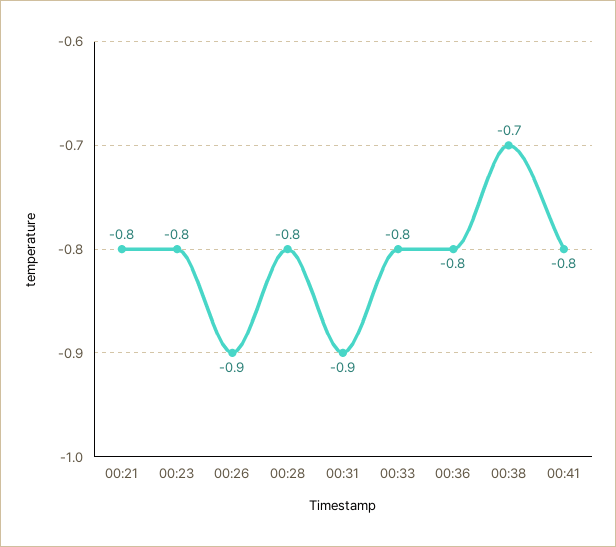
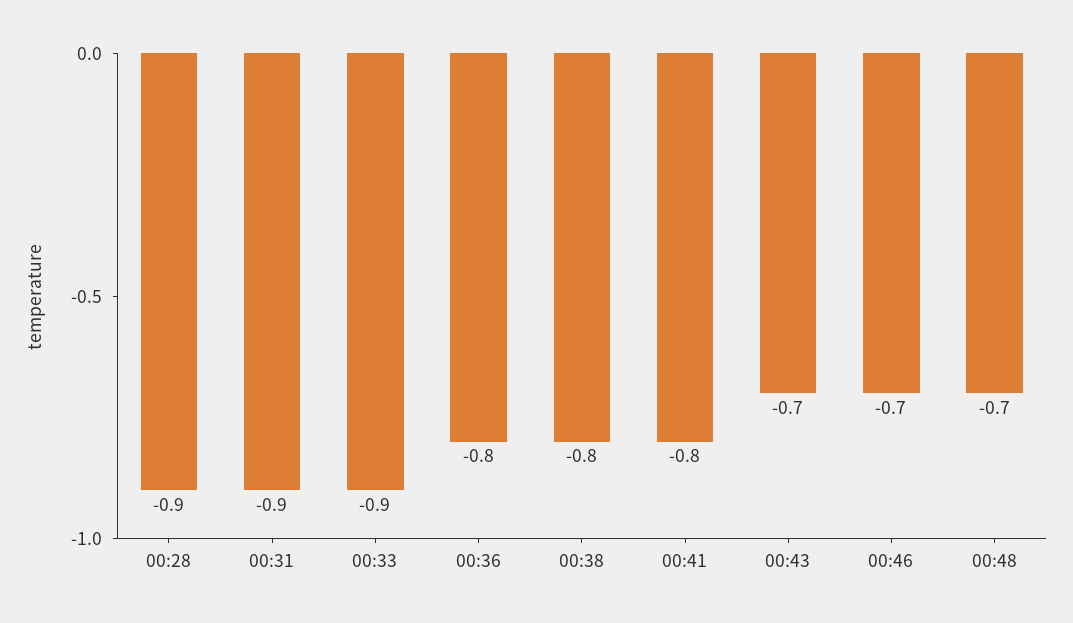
00:21: -0.8 -> none
00:23: -0.8 -> none
00:26: -0.9 -> none
00:28: -0.8 -> -0.9
00:33: -0.8 -> -0.9
00:38: -0.7 -> -0.8
00:43: none -> -0.7
00:46: none -> -0.7
00:48: none -> -0.7

